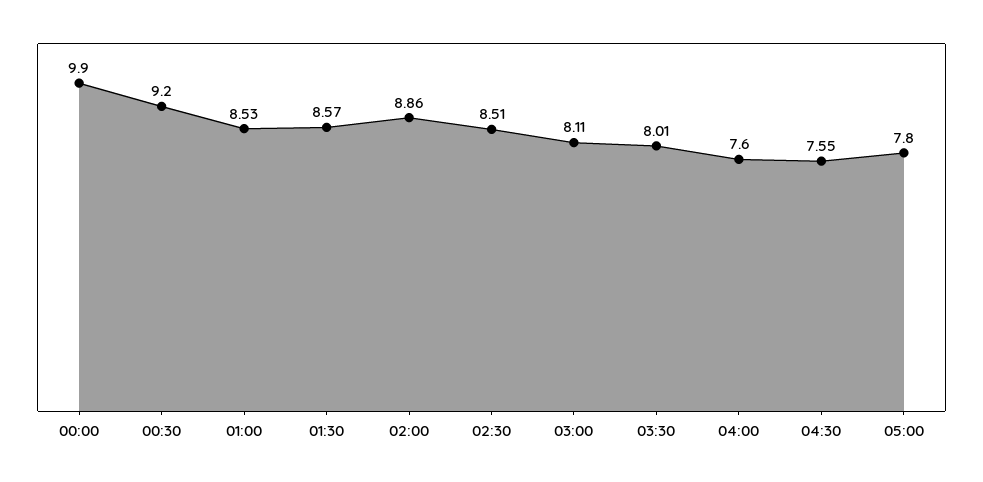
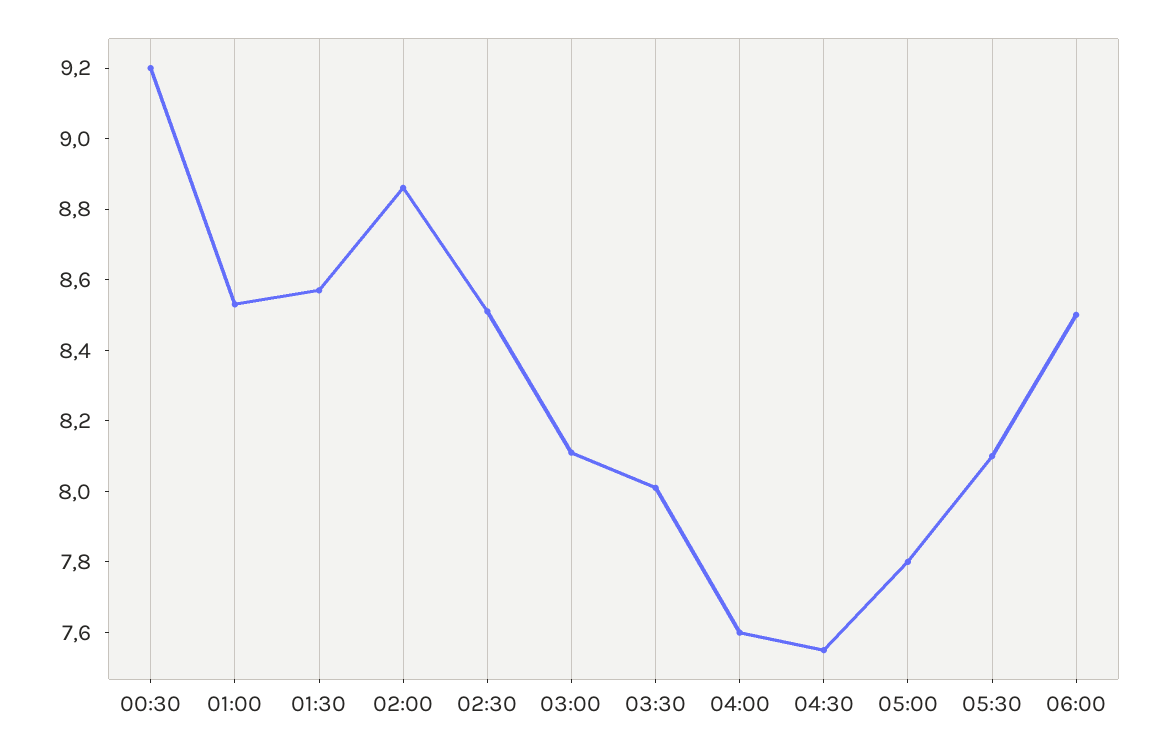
00:00: 9.9 -> none
05:30: none -> 8.1
06:00: none -> 8.5

